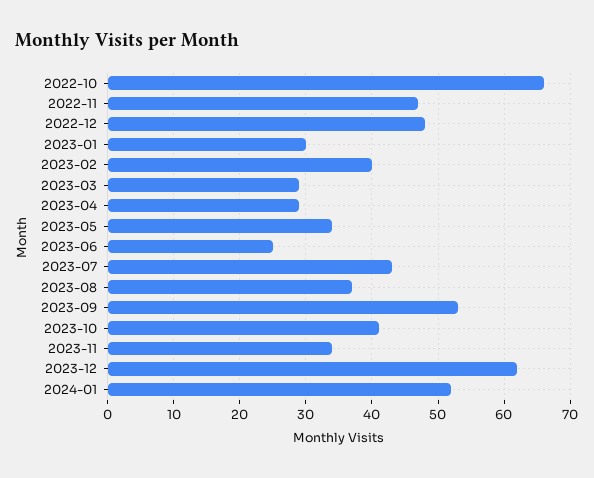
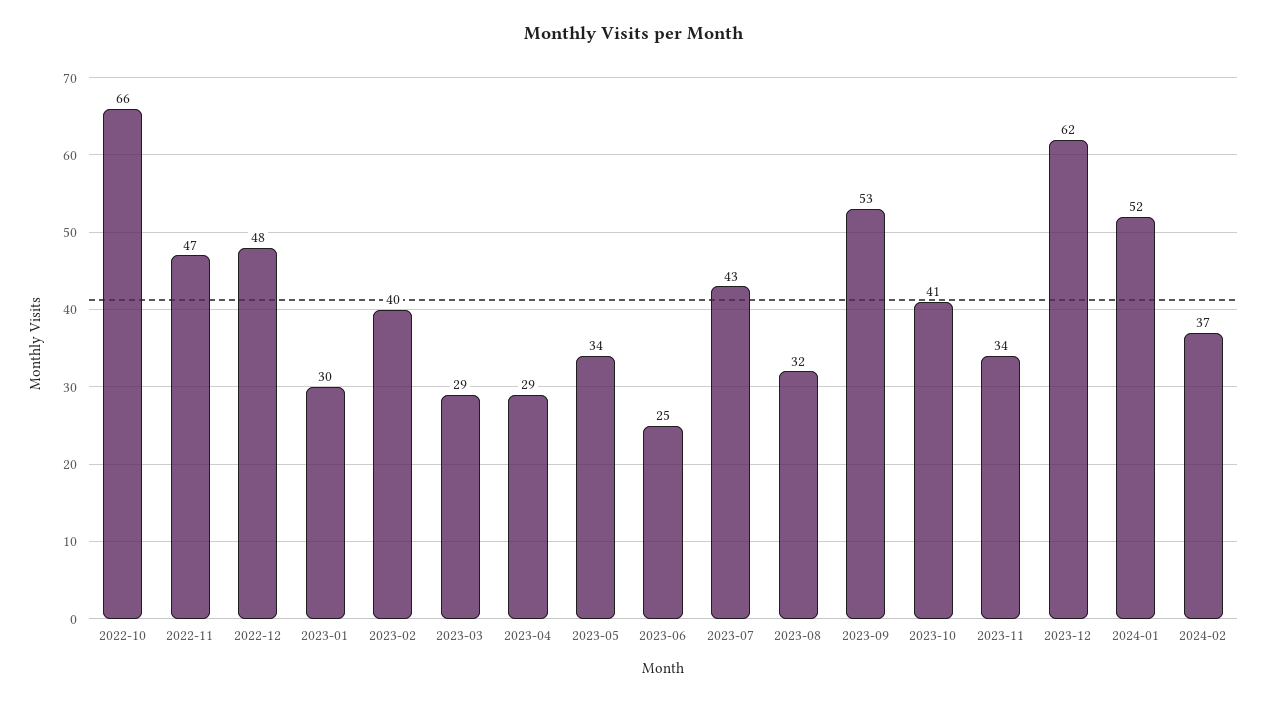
2023-08: 37 -> 32
2024-02: none -> 37

